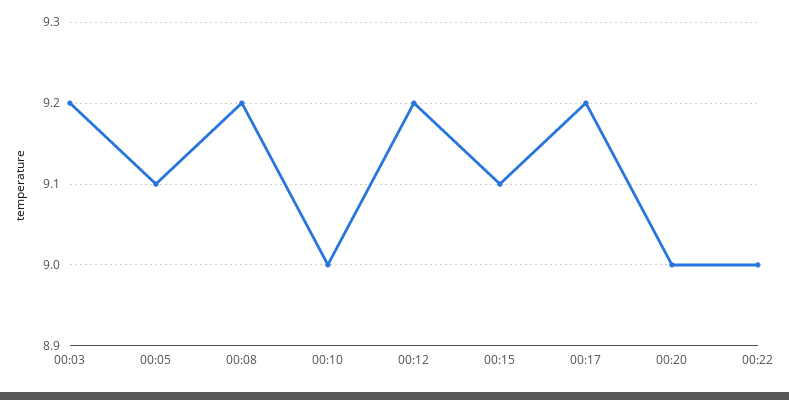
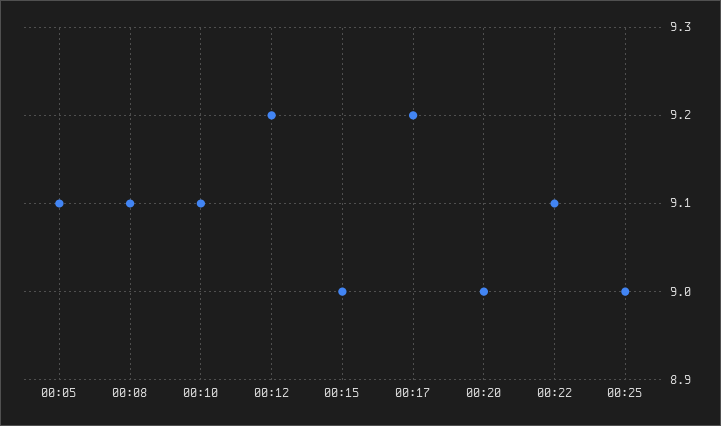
00:03: 9.2 -> none
00:08: 9.2 -> 9.1
00:10: 9 -> 9.1
00:15: 9.1 -> 9
00:22: 9 -> 9.1
00:25: none -> 9

